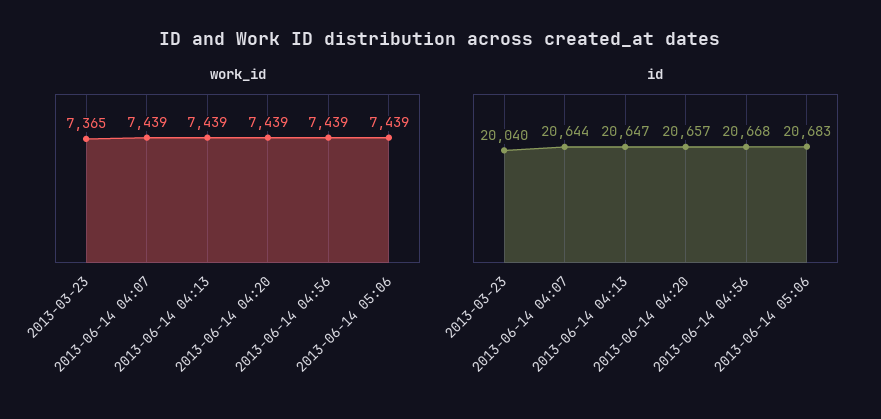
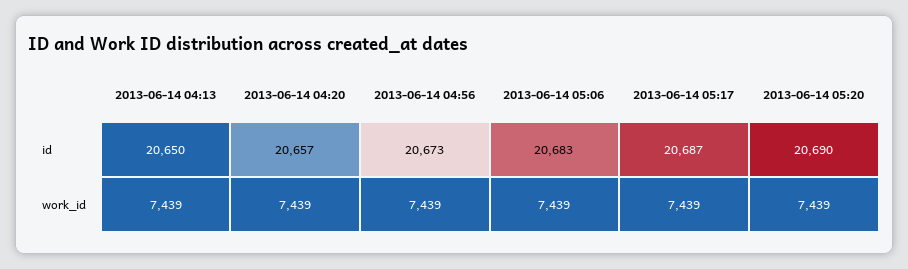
work_id, 2013-03-23: 7365 -> none
work_id, 2013-06-14 04:07: 7439 -> none
id, 2013-03-23: 20040 -> none
id, 2013-06-14 04:07: 20644 -> none
id, 2013-06-14 04:13: 20647 -> 20650
id, 2013-06-14 04:56: 20668 -> 20673
id, 2013-06-14 05:17: none -> 20687
id, 2013-06-14 05:20: none -> 20690
work_id, 2013-06-14 05:17: none -> 7439
work_id, 2013-06-14 05:20: none -> 7439

